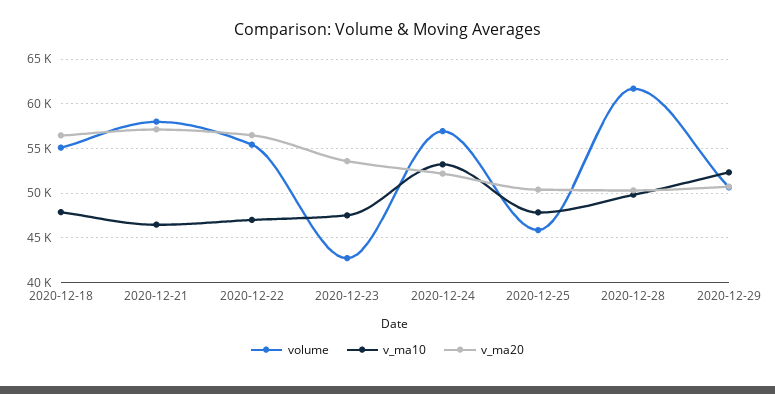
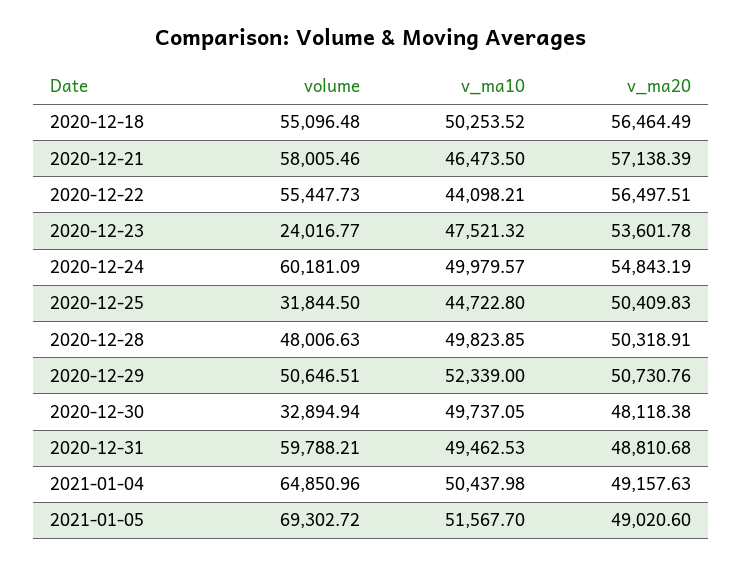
v_ma10, 2020-12-18: 48000 -> 50253.52
v_ma10, 2020-12-22: 47000 -> 44098.21
volume, 2020-12-23: 43000 -> 24016.77
volume, 2020-12-24: 57000 -> 60181.09
v_ma10, 2020-12-24: 53000 -> 49979.57
v_ma20, 2020-12-24: 52000 -> 54843.19
volume, 2020-12-25: 46000 -> 31844.5
v_ma10, 2020-12-25: 48000 -> 44722.8
volume, 2020-12-28: 62000 -> 48006.63
volume, 2020-12-30: none -> 32894.94
v_ma10, 2020-12-30: none -> 49737.05
v_ma20, 2020-12-30: none -> 48118.38
volume, 2020-12-31: none -> 59788.21
v_ma10, 2020-12-31: none -> 49462.53
v_ma20, 2020-12-31: none -> 48810.68
volume, 2021-01-04: none -> 64850.96
v_ma10, 2021-01-04: none -> 50437.98
v_ma20, 2021-01-04: none -> 49157.63
volume, 2021-01-05: none -> 69302.72
v_ma10, 2021-01-05: none -> 51567.7
v_ma20, 2021-01-05: none -> 49020.6

